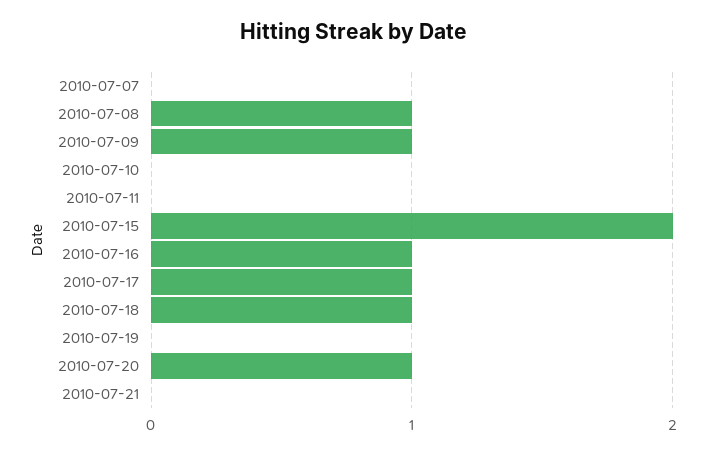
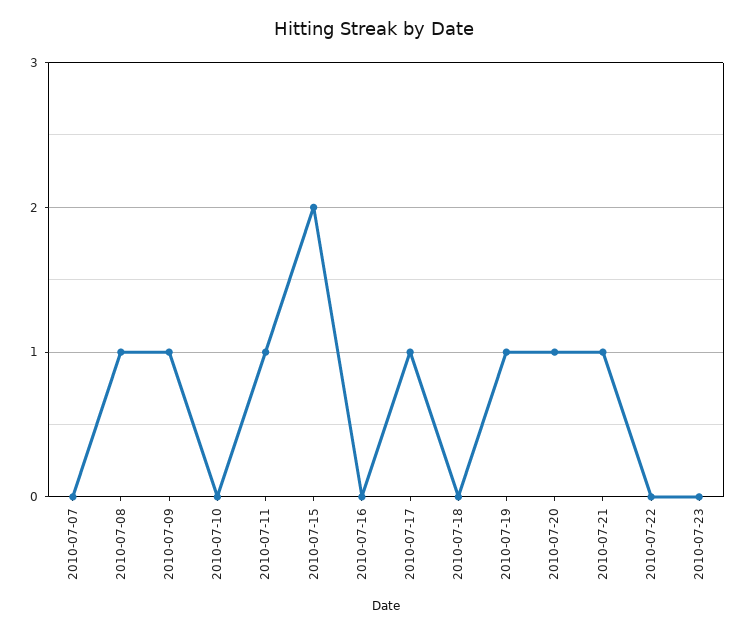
2010-07-11: 0 -> 1
2010-07-16: 1 -> 0
2010-07-18: 1 -> 0
2010-07-19: 0 -> 1
2010-07-21: 0 -> 1
2010-07-22: none -> 0
2010-07-23: none -> 0

